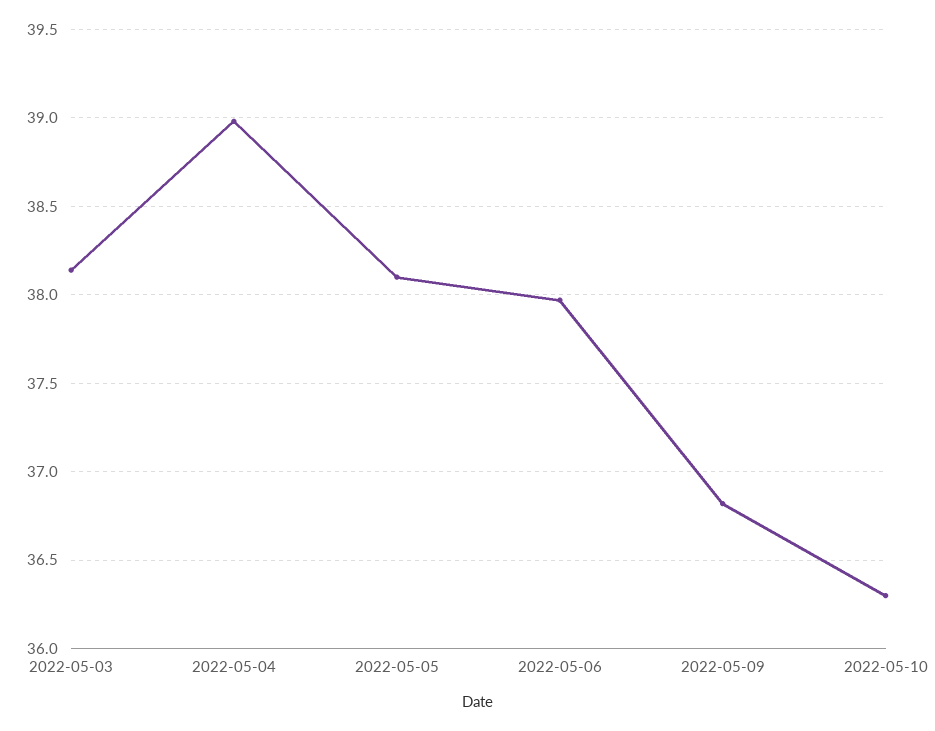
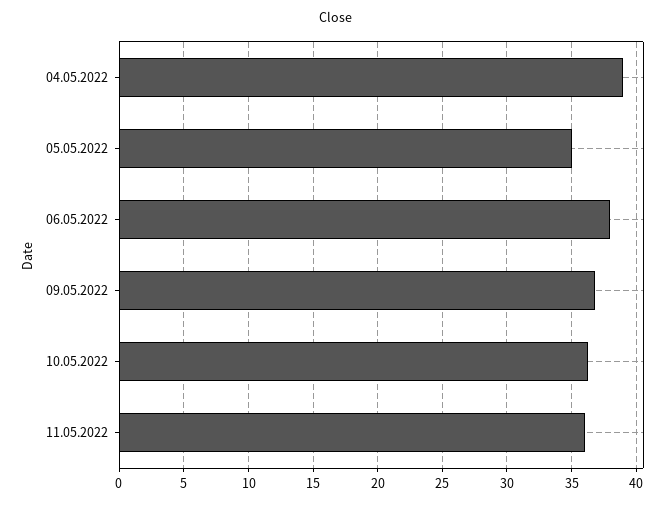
2022-05-03: 38.15 -> none
2022-05-05: 38.1 -> 35
11.05.2022: none -> 36

